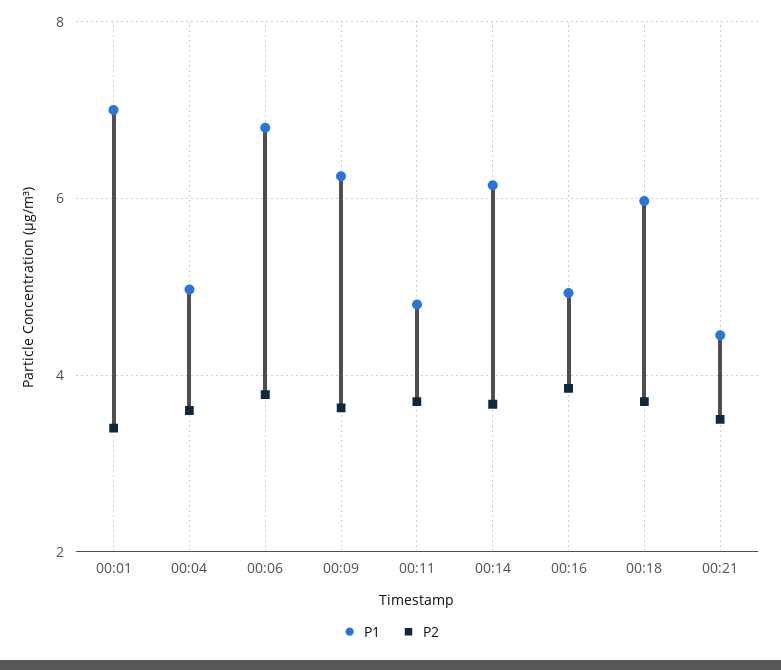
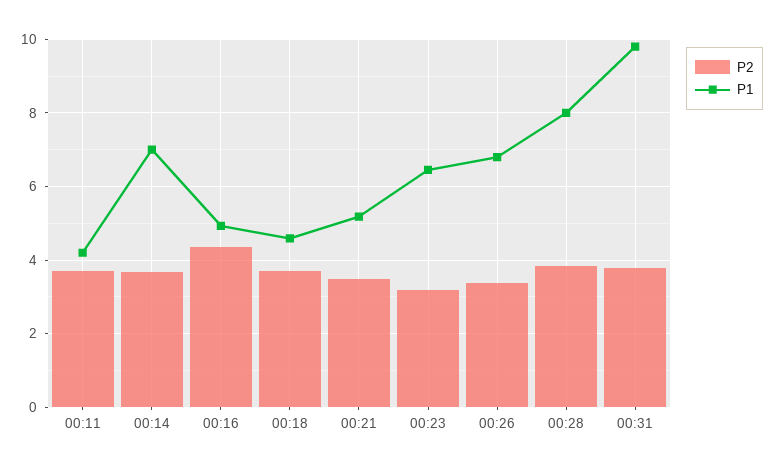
P1, 00:01: 7 -> none
P2, 00:01: 3.4 -> none
P1, 00:04: 5 -> none
P2, 00:04: 3.6 -> none
P1, 00:06: 6.8 -> none
P2, 00:06: 3.8 -> none
P1, 00:09: 6.2 -> none
P2, 00:09: 3.6 -> none
P1, 00:11: 4.8 -> 4.2
P1, 00:14: 6.2 -> 7
P2, 00:16: 3.8 -> 4.4
P1, 00:18: 6 -> 4.6
P1, 00:21: 4.4 -> 5.2
P2, 00:23: none -> 3.2
P1, 00:23: none -> 6.4
P2, 00:26: none -> 3.4
P1, 00:26: none -> 6.8
P2, 00:28: none -> 3.8
P1, 00:28: none -> 8
P2, 00:31: none -> 3.8
P1, 00:31: none -> 9.8

